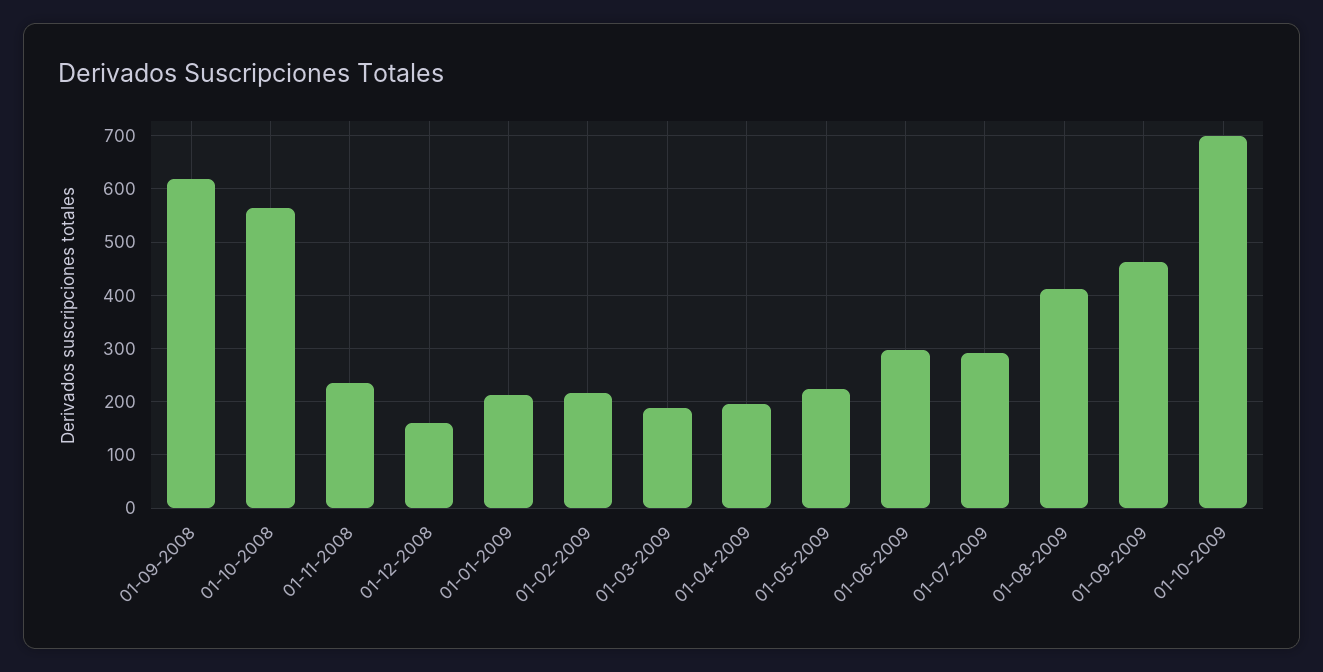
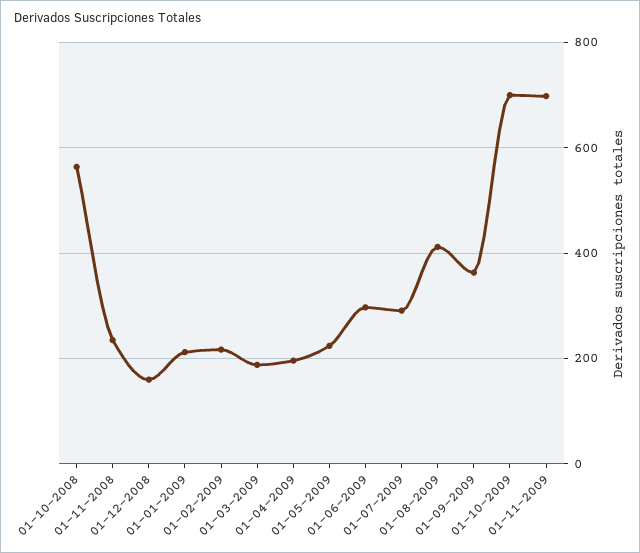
01-09-2008: 620 -> none
01-09-2009: 460 -> 360
01-11-2009: none -> 700

